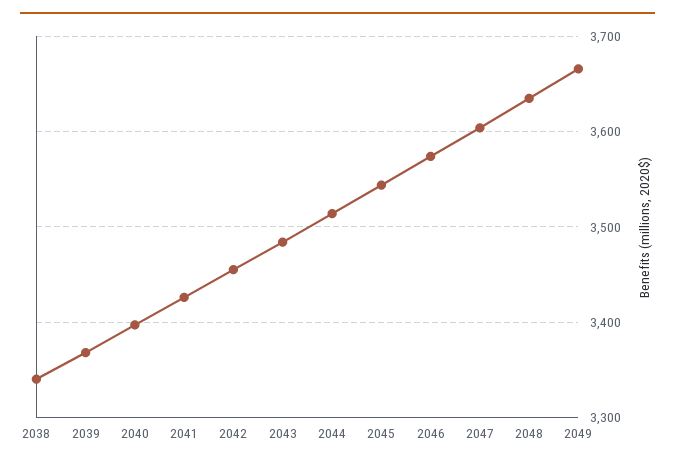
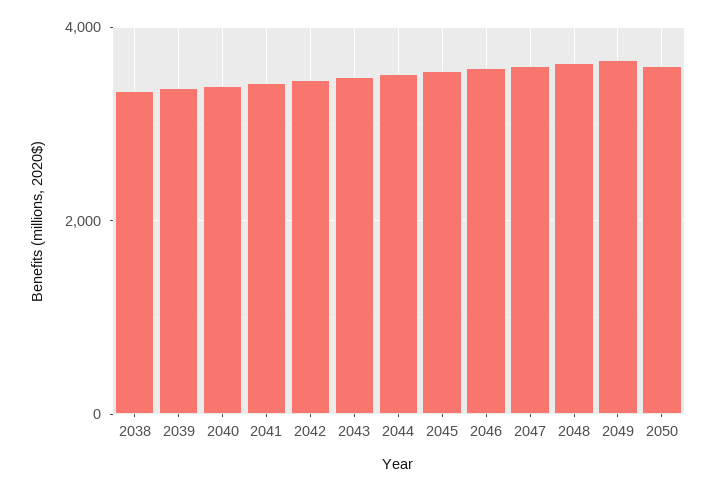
2050: none -> 3600

